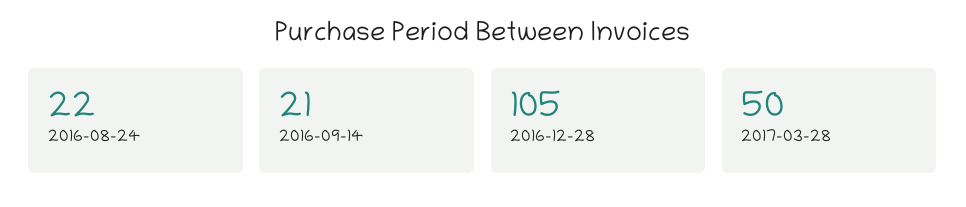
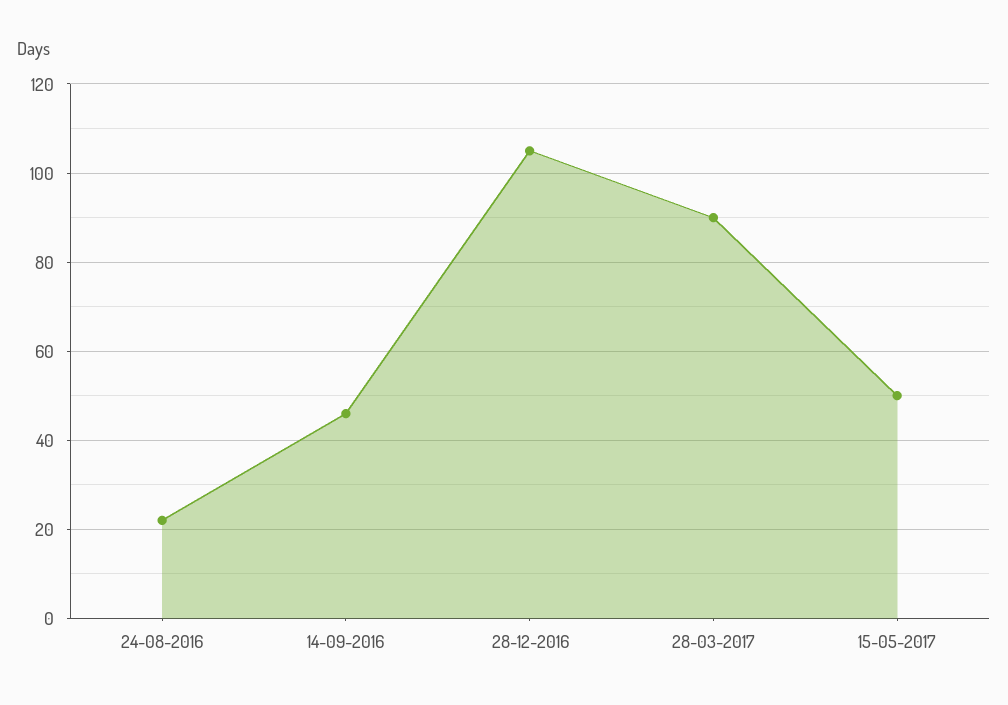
2016-09-14: 21 -> 45
2017-03-28: 50 -> 90
15-05-2017: none -> 50

